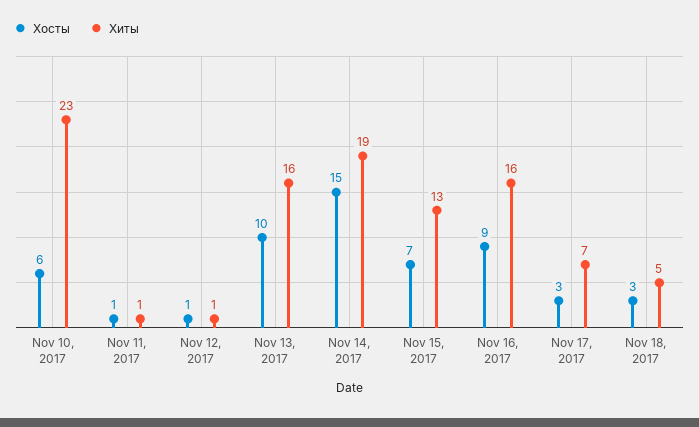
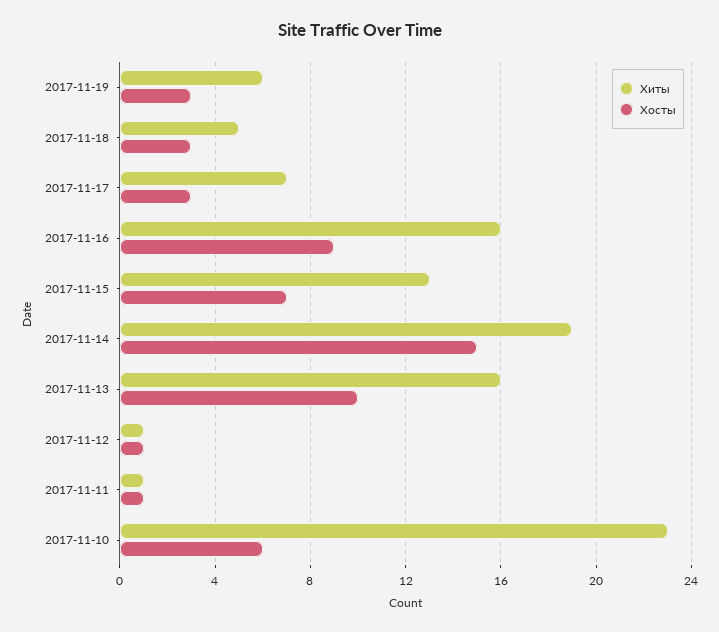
Хиты, 2017-11-19: none -> 6
Хосты, 2017-11-19: none -> 3

